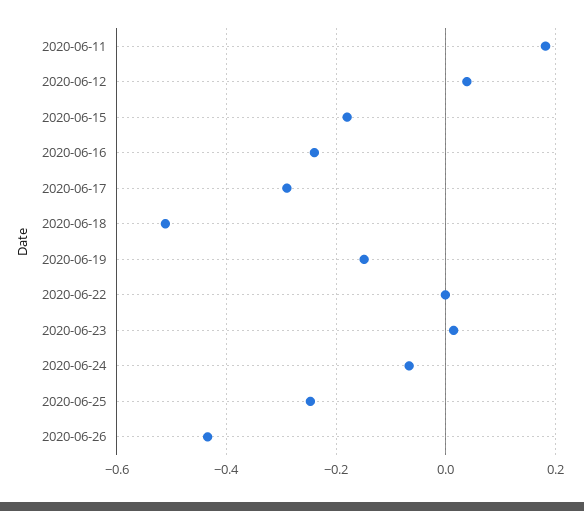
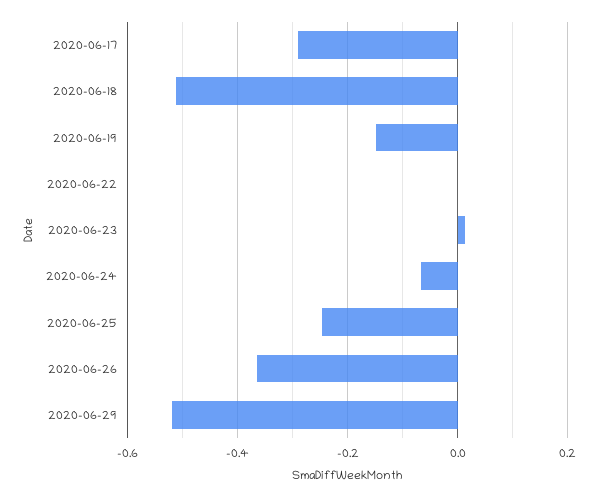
2020-06-11: 0.18 -> none
2020-06-12: 0.04 -> none
2020-06-15: -0.18 -> none
2020-06-16: -0.24 -> none
2020-06-26: -0.44 -> -0.36
2020-06-29: none -> -0.52

